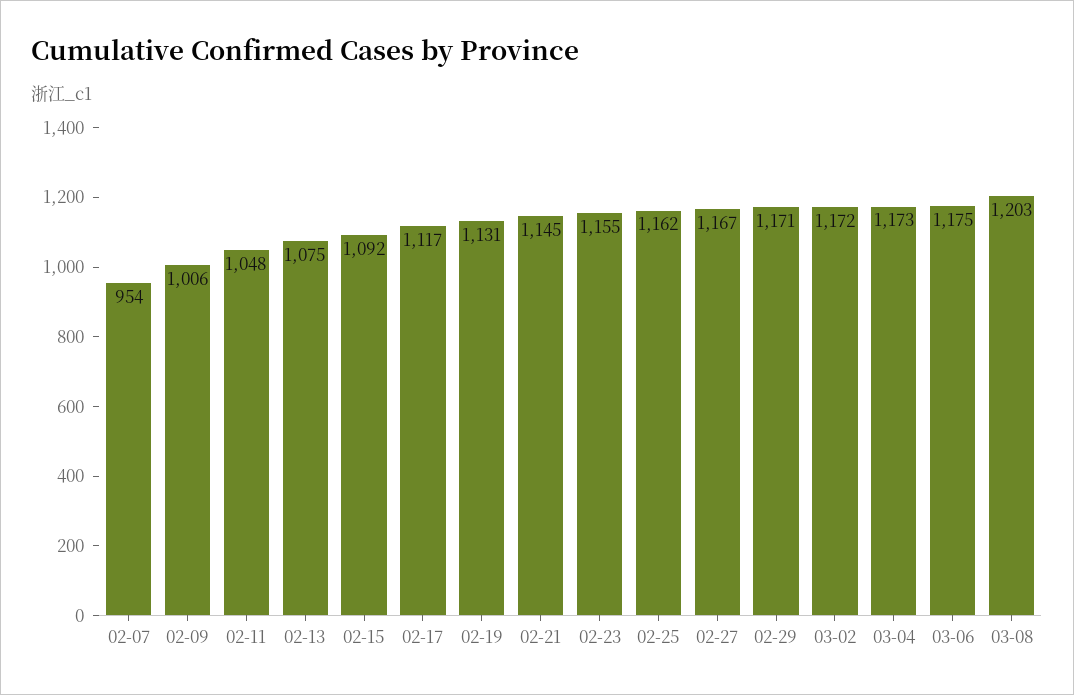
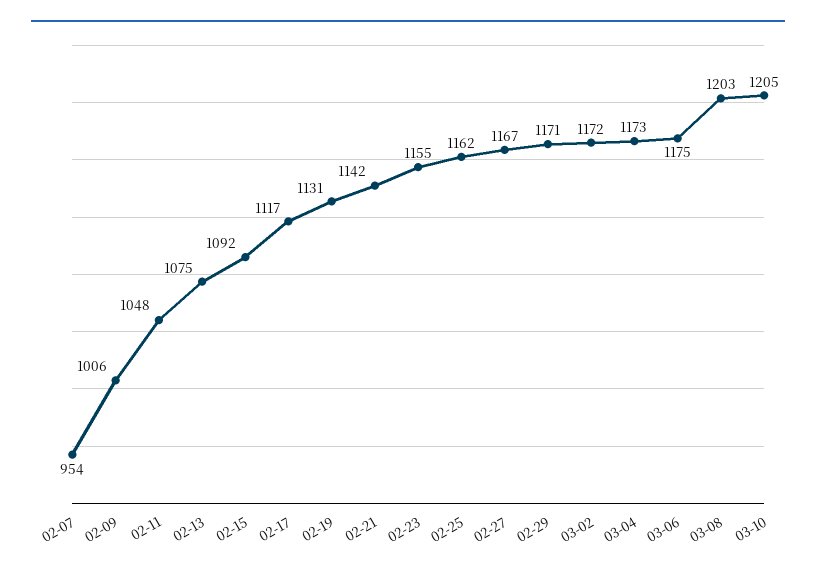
02-21: 1145 -> 1142
03-10: none -> 1205

